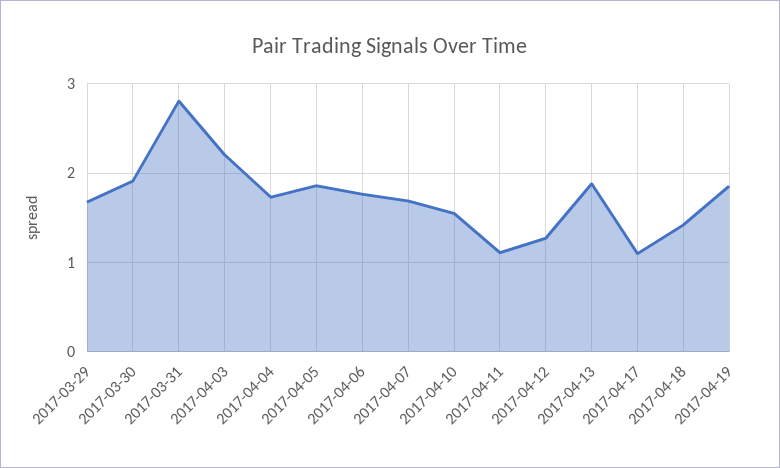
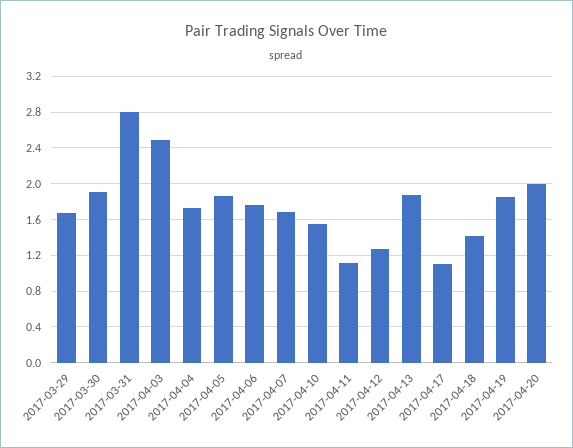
2017-04-03: 2.2 -> 2.5
2017-04-20: none -> 2

